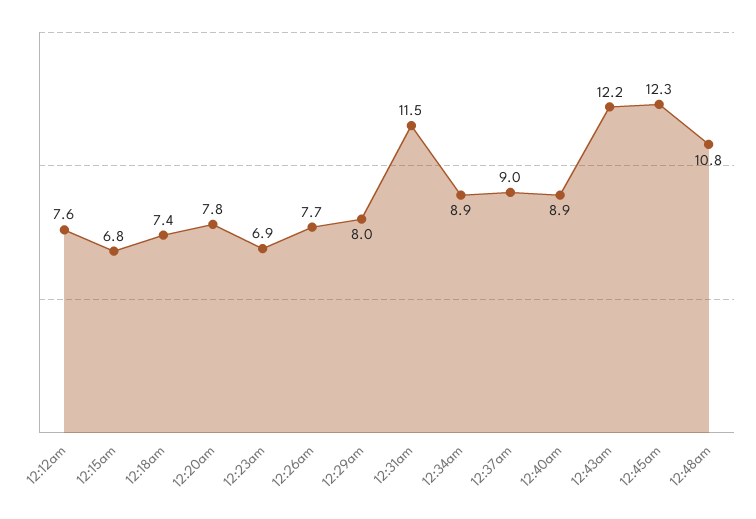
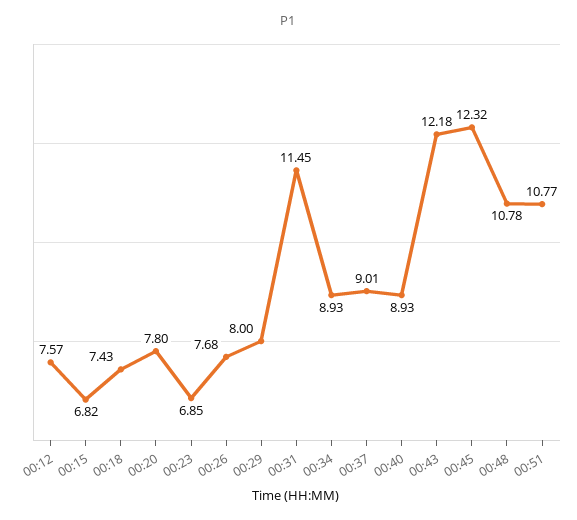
00:51: none -> 10.77

